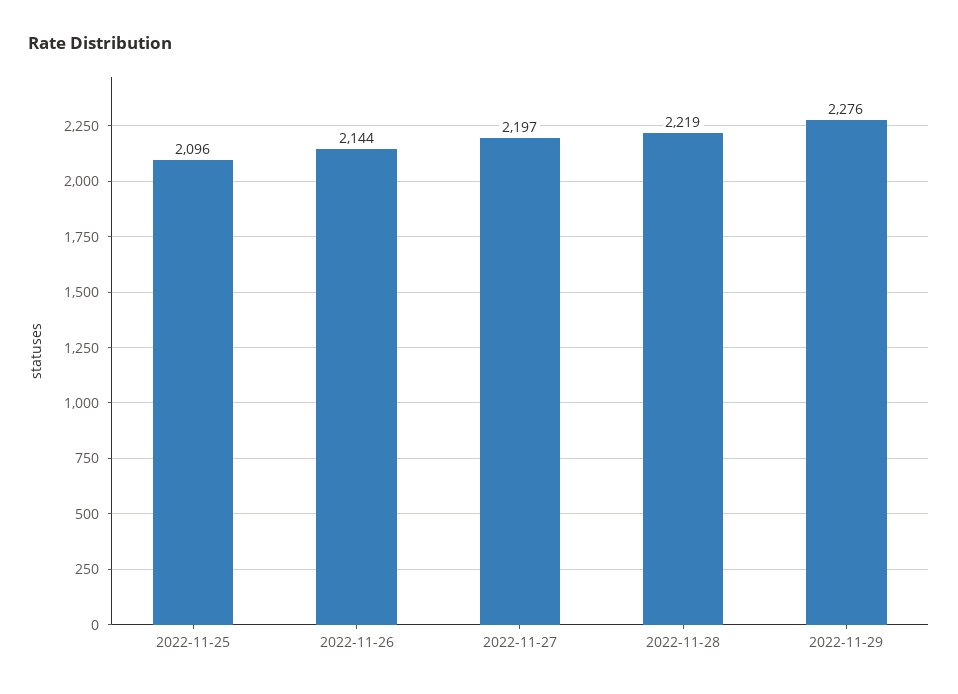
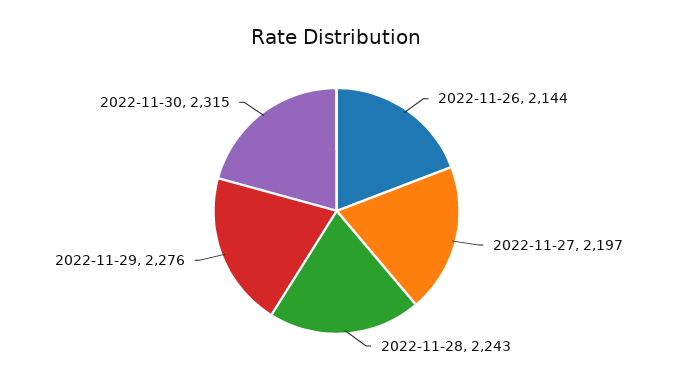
2022-11-25: 2096 -> none
2022-11-28: 2219 -> 2243
2022-11-30: none -> 2315

